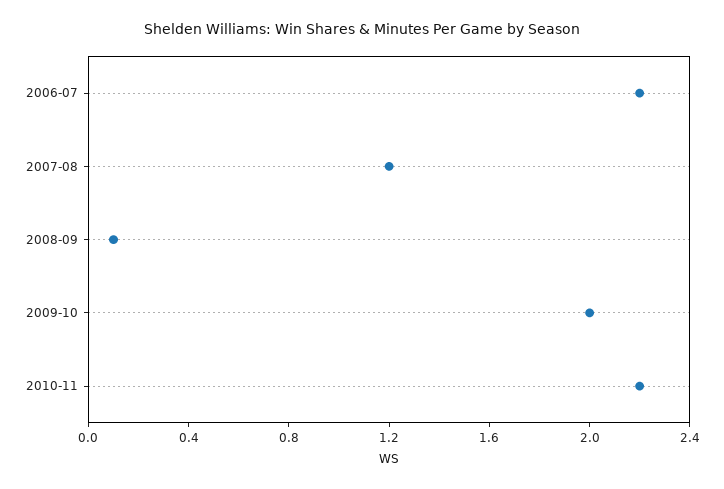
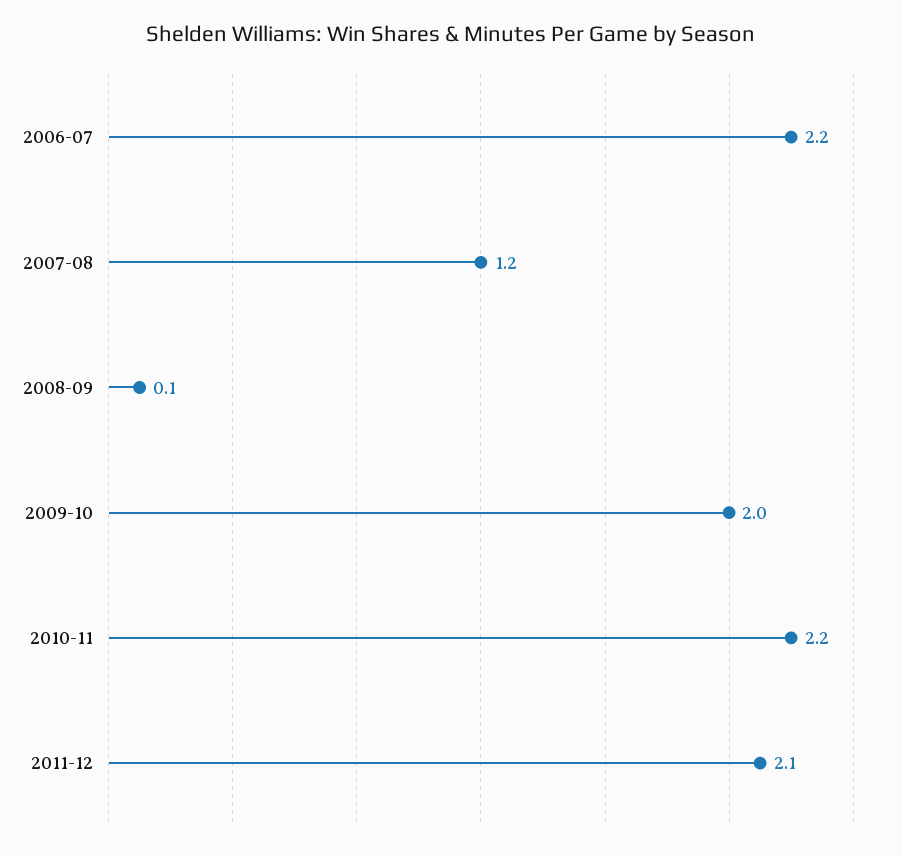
2011-12: none -> 2.1

